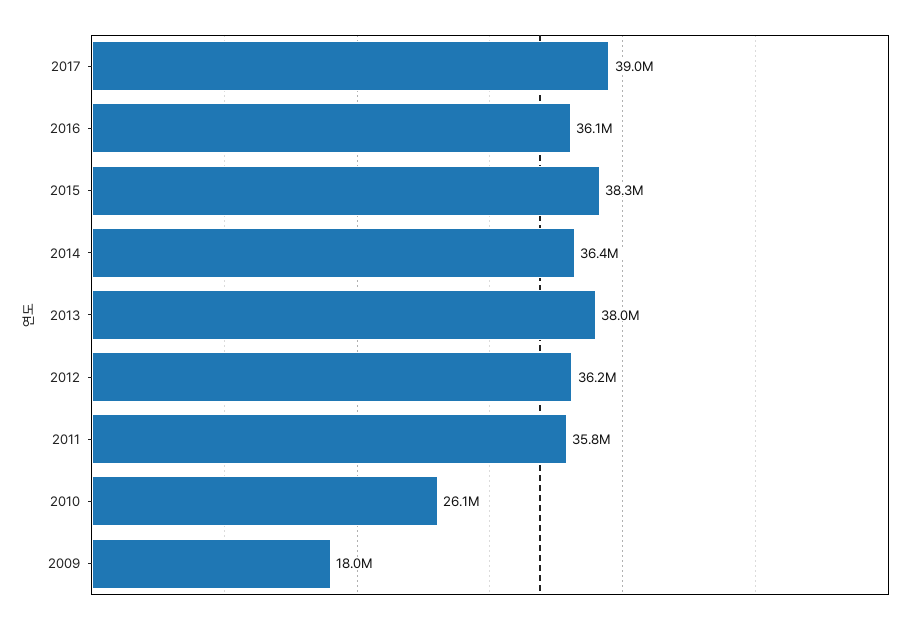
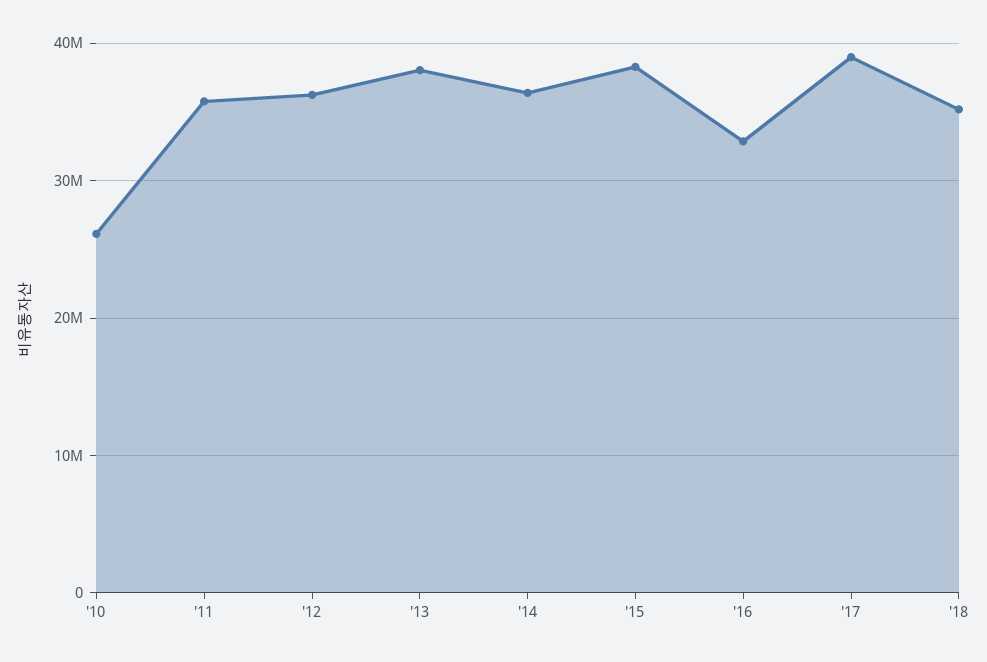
2016: 36100000 -> 33000000
2009: 18000000 -> none
'18: none -> 35000000

